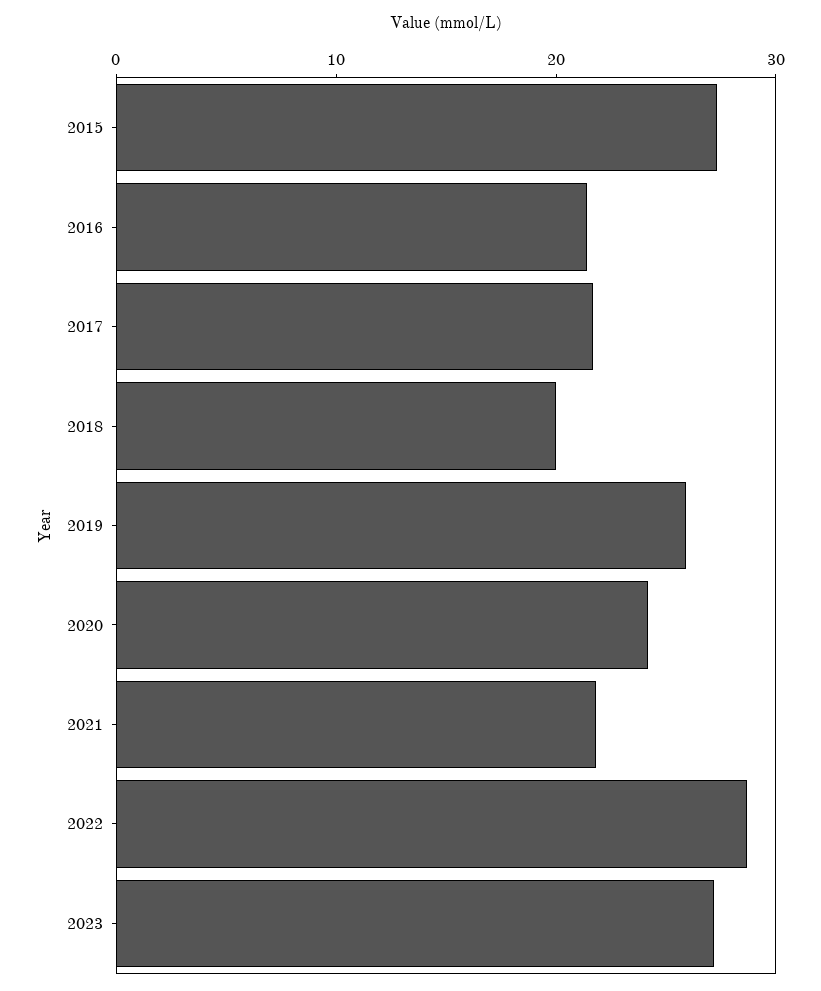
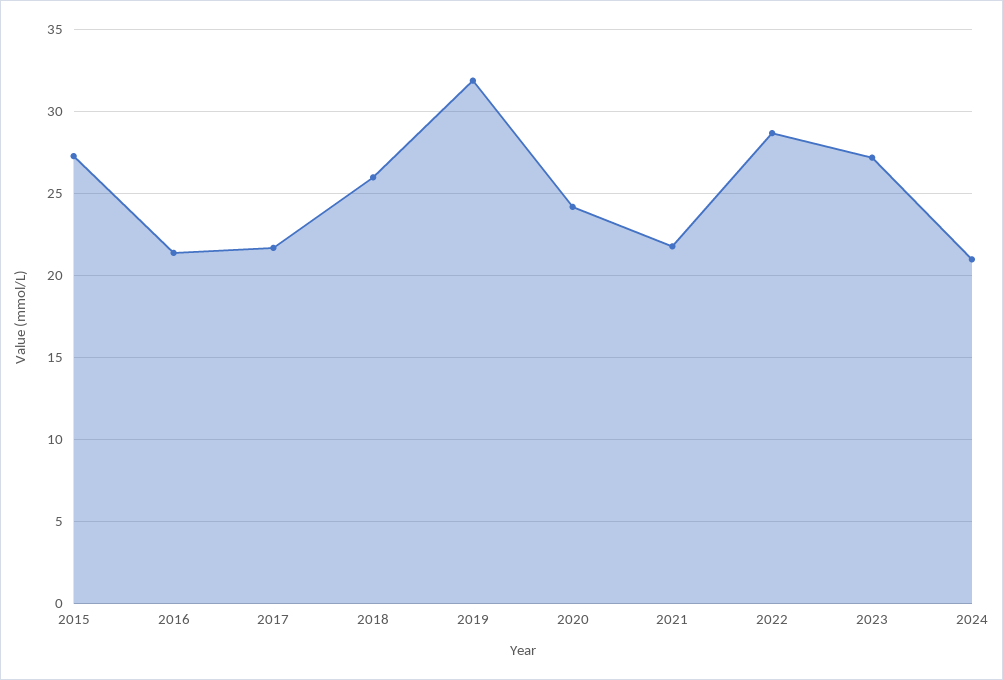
2018: 20 -> 26
2019: 26 -> 32
2024: none -> 21

